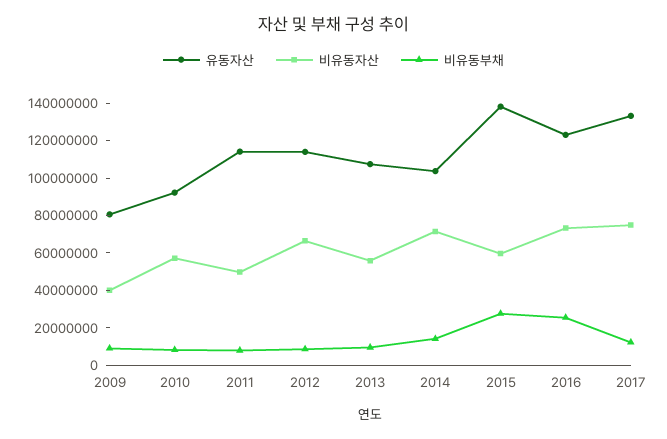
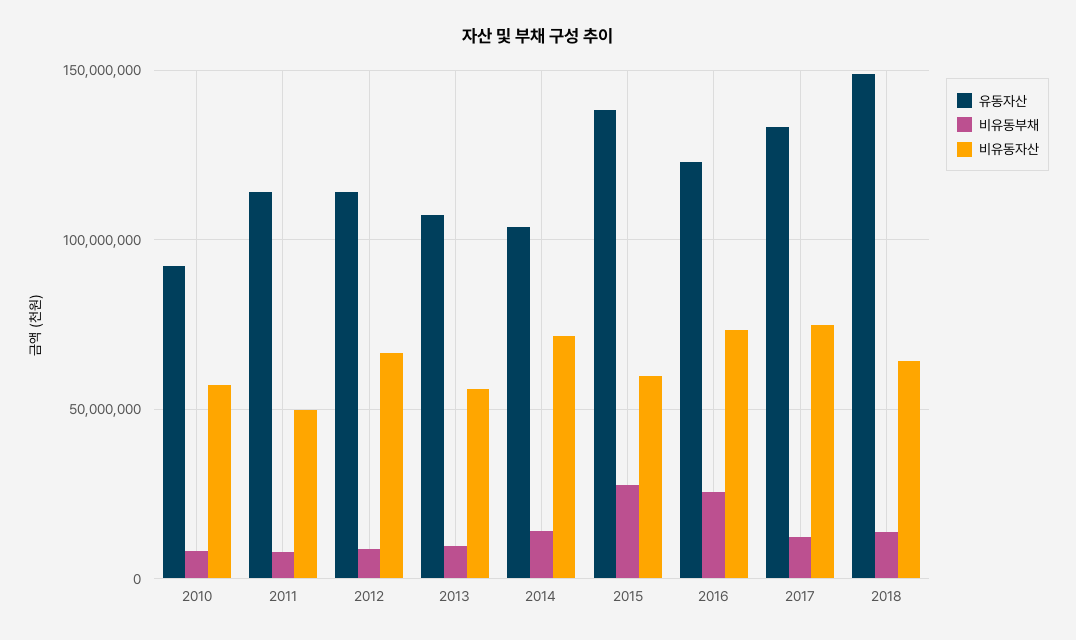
유동자산, 2009: 80000000 -> none
비유동자산, 2009: 40000000 -> none
비유동부채, 2009: 10000000 -> none
유동자산, 2018: none -> 150000000
비유동부채, 2018: none -> 15000000
비유동자산, 2018: none -> 65000000

